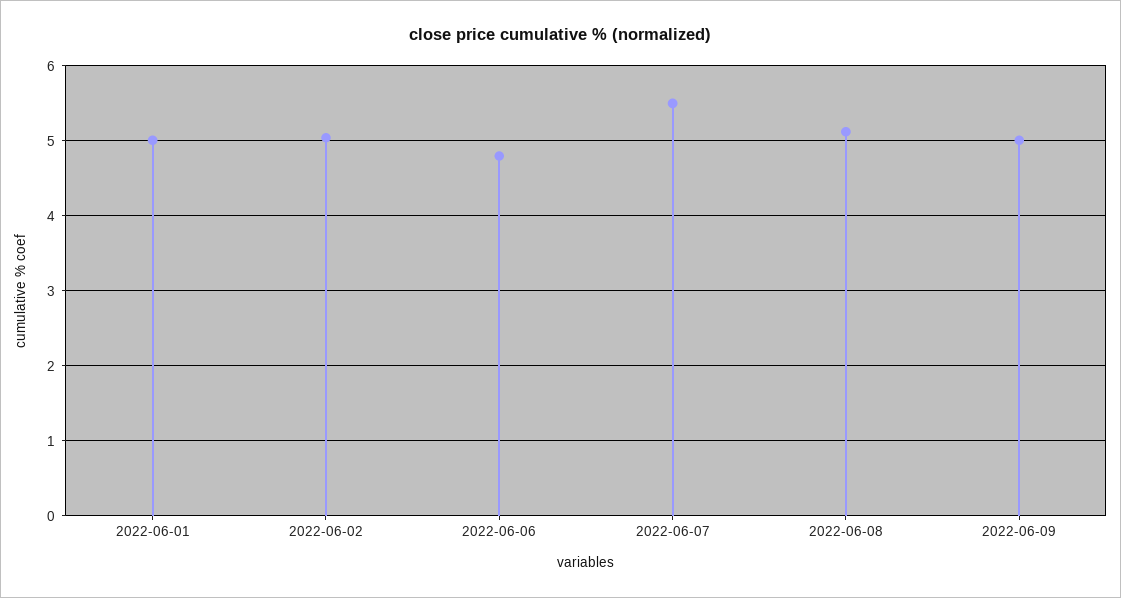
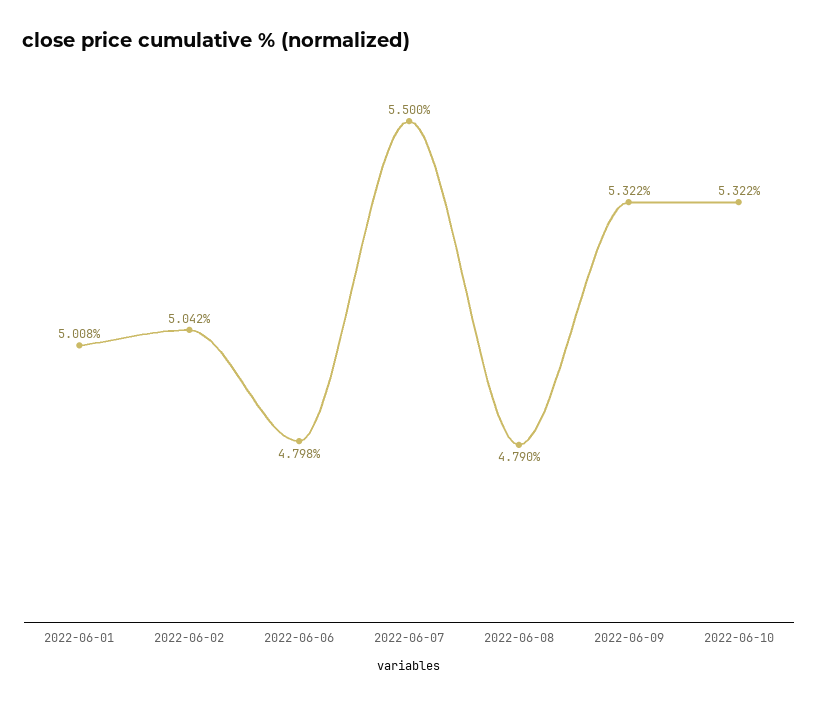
2022-06-08: 5.1 -> 4.79
2022-06-09: 5 -> 5.322
2022-06-10: none -> 5.322

